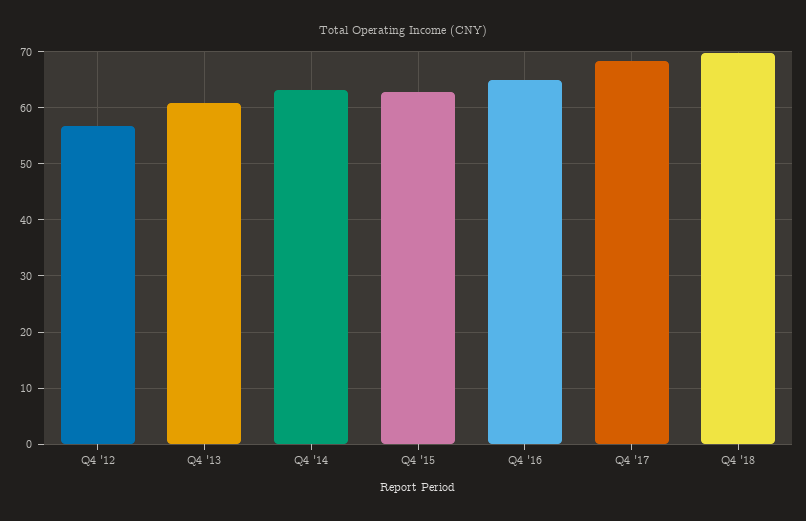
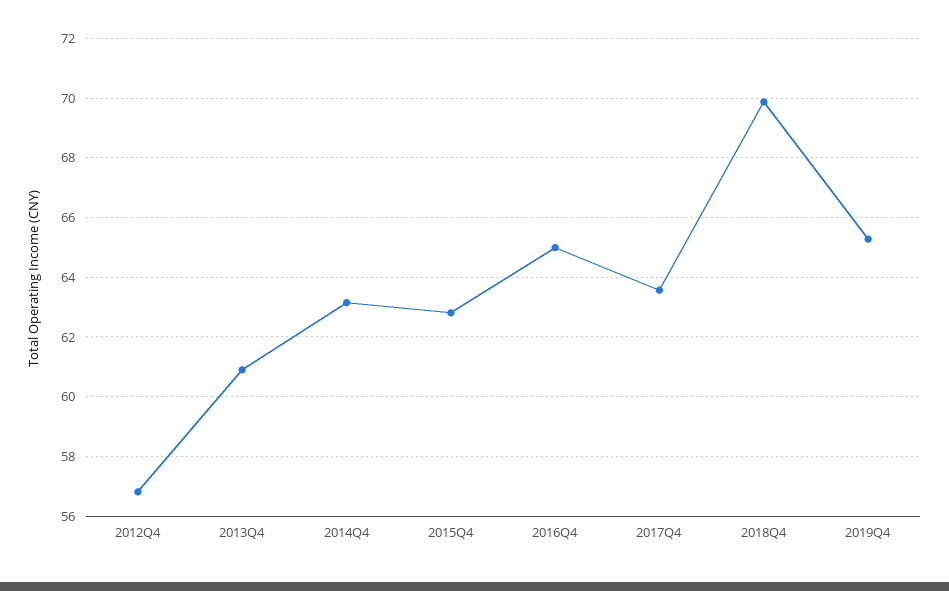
Q4 '17: 68 -> 63.5
2019Q4: none -> 65.25

